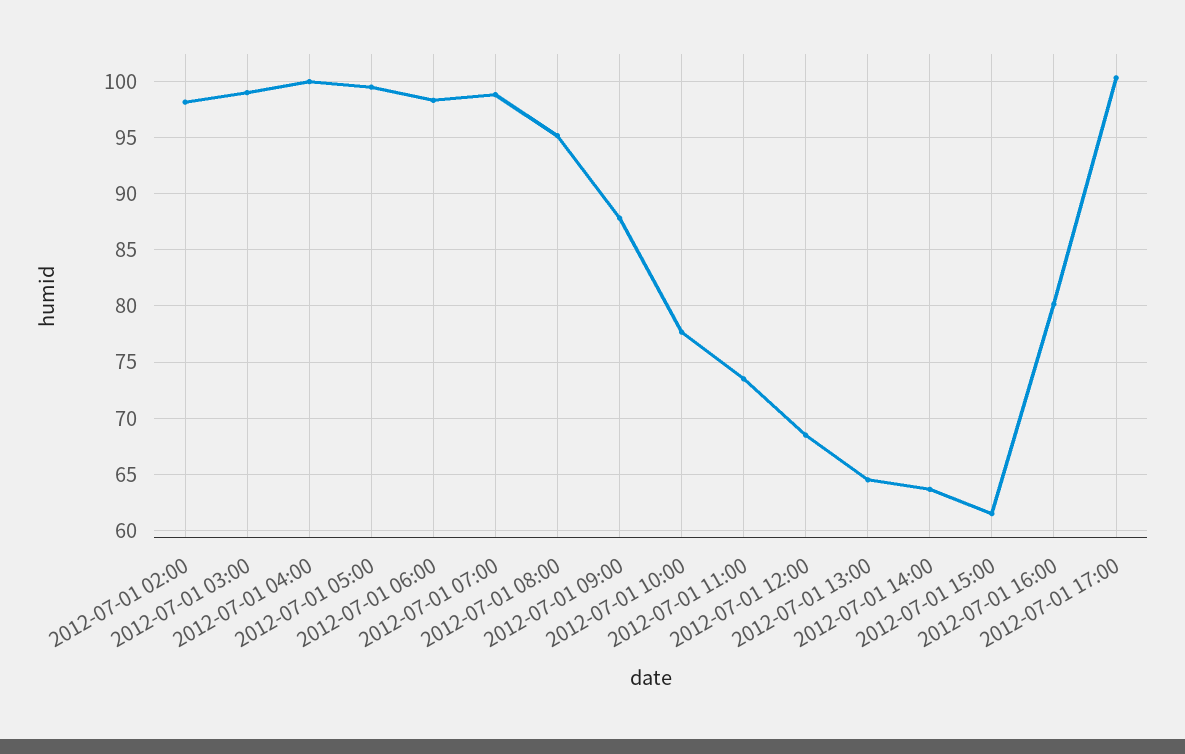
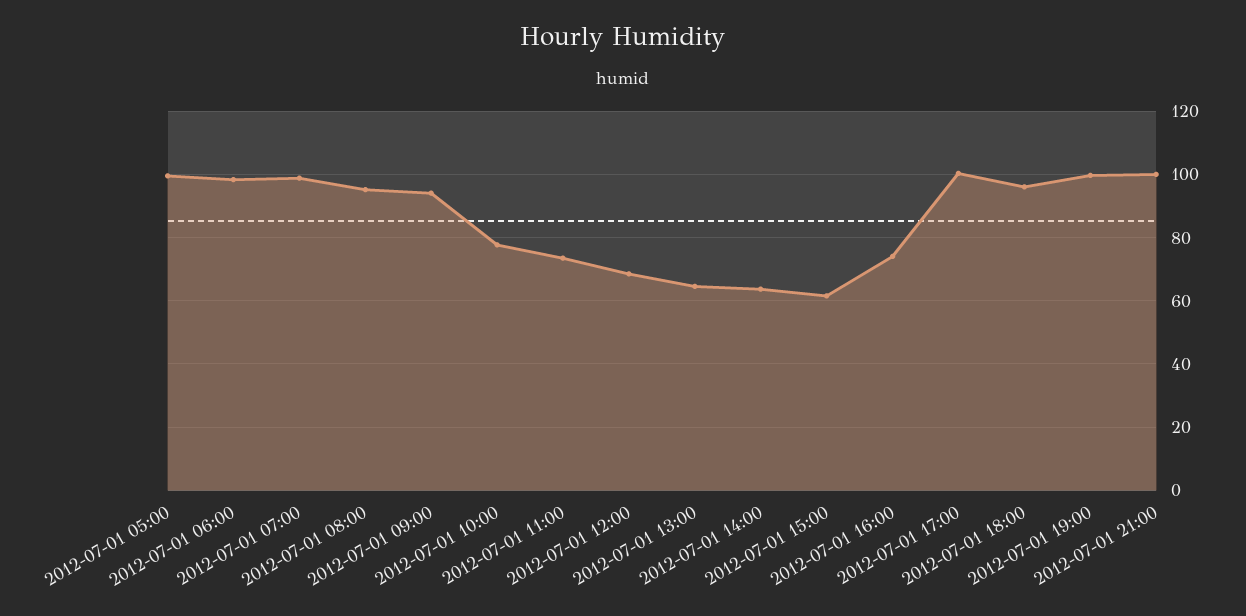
2012-07-01 02:00: 98 -> none
2012-07-01 03:00: 99 -> none
2012-07-01 04:00: 100 -> none
2012-07-01 09:00: 88 -> 94
2012-07-01 16:00: 80 -> 74
2012-07-01 18:00: none -> 96
2012-07-01 19:00: none -> 100
2012-07-01 21:00: none -> 100

